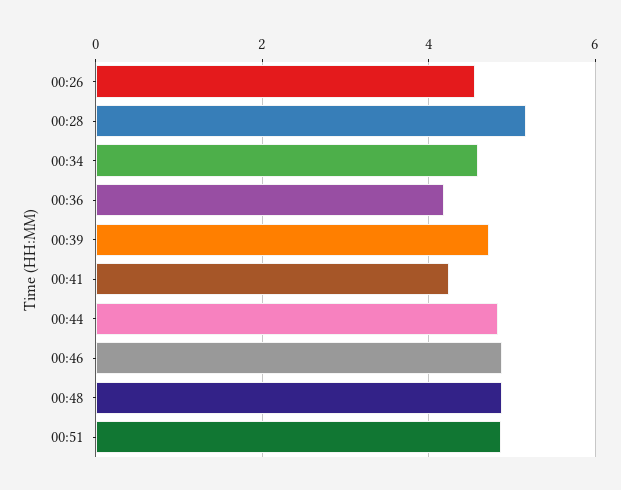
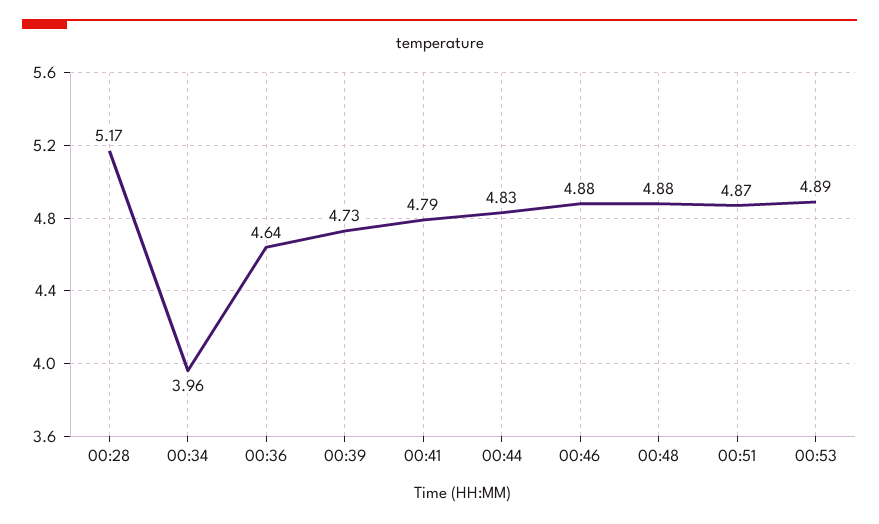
00:26: 4.6 -> none
00:34: 4.6 -> 3.96
00:36: 4.2 -> 4.64
00:41: 4.2 -> 4.79
00:53: none -> 4.89

